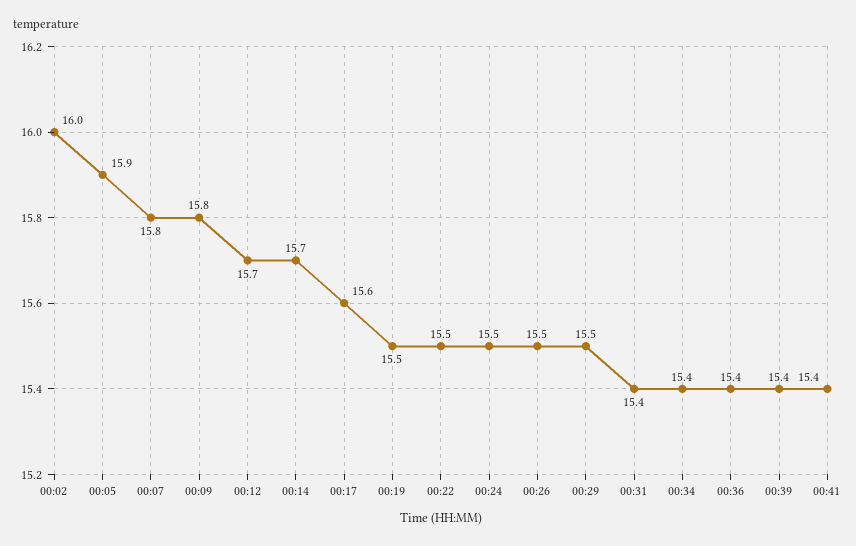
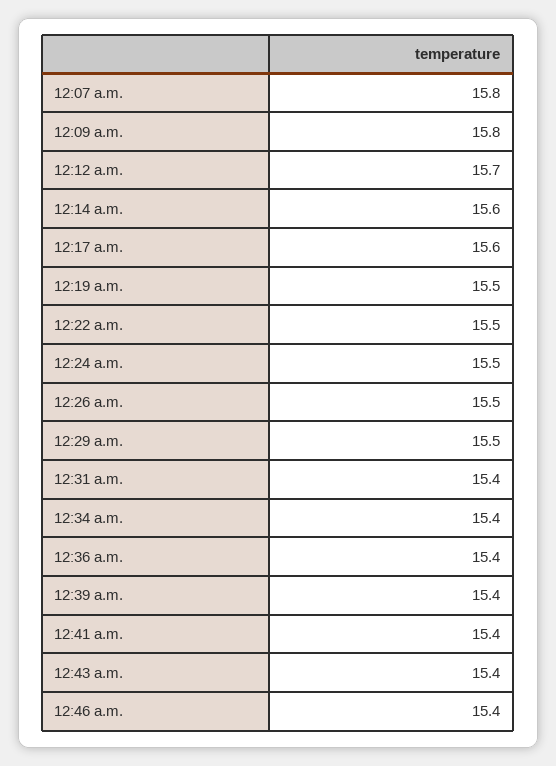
00:02: 16 -> none
00:05: 15.9 -> none
00:14: 15.7 -> 15.6
12:43 a.m.: none -> 15.4
12:46 a.m.: none -> 15.4

